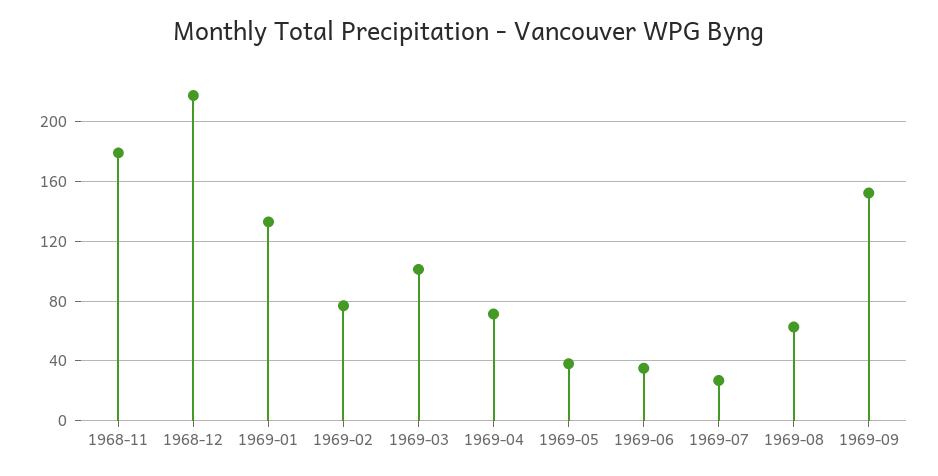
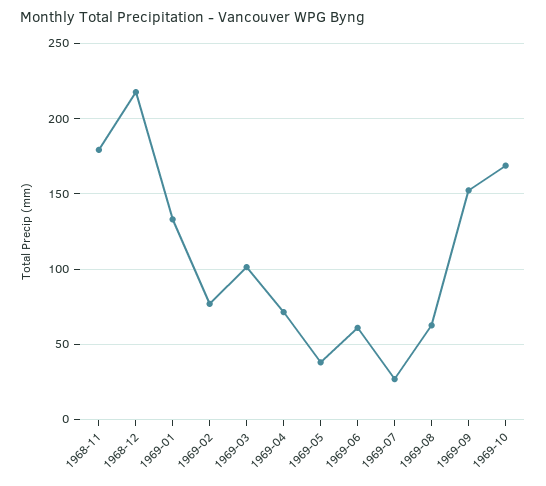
1969-06: 35 -> 60
1969-10: none -> 170

